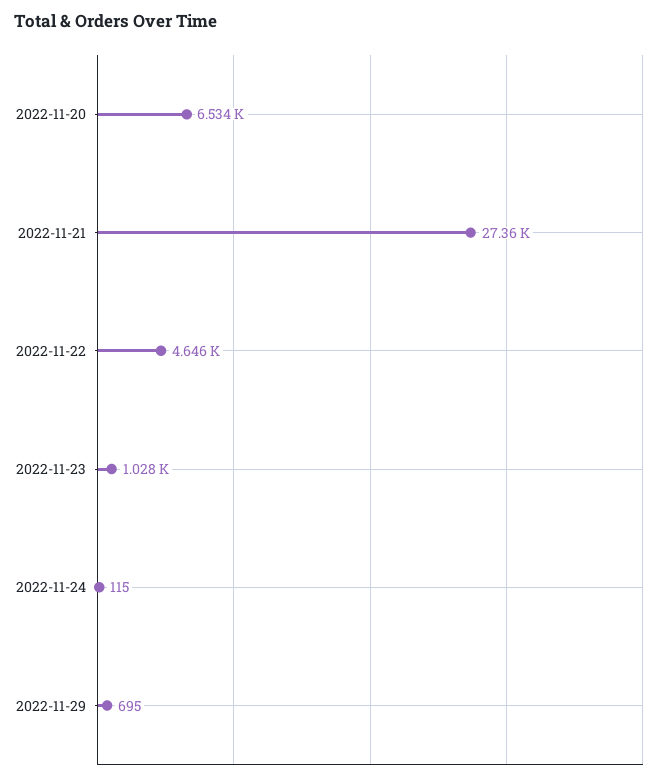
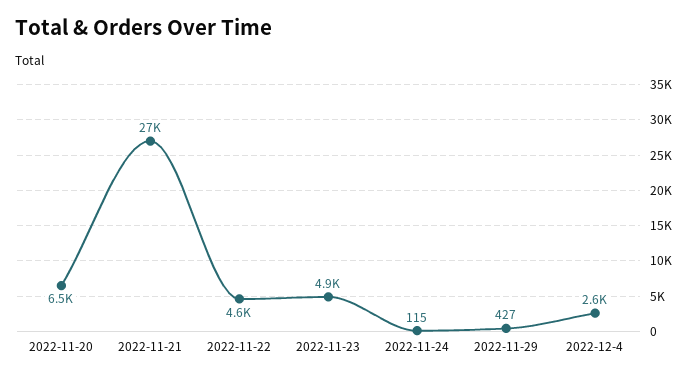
2022-11-23: 1028 -> 4900
2022-11-29: 695 -> 427
2022-12-4: none -> 2600

